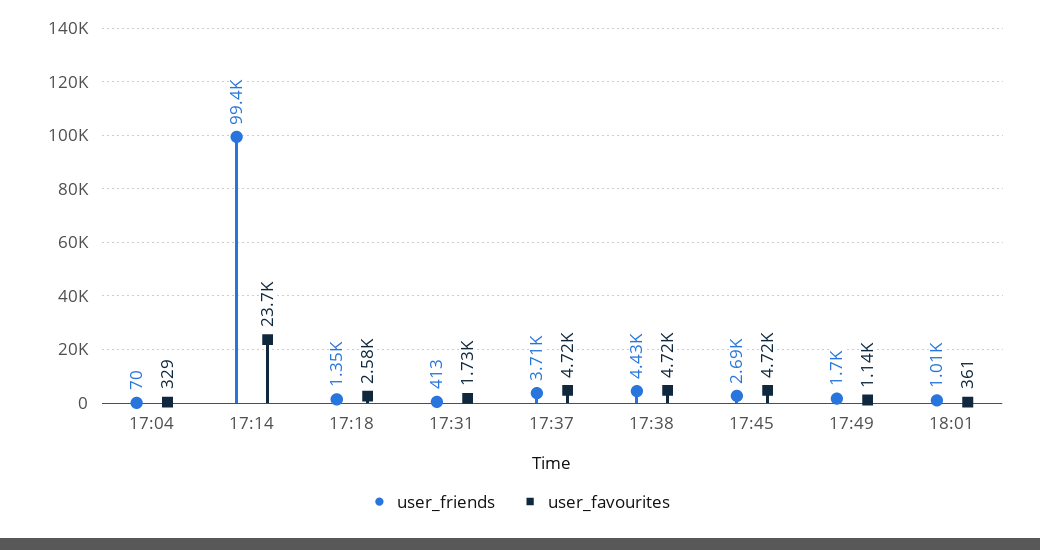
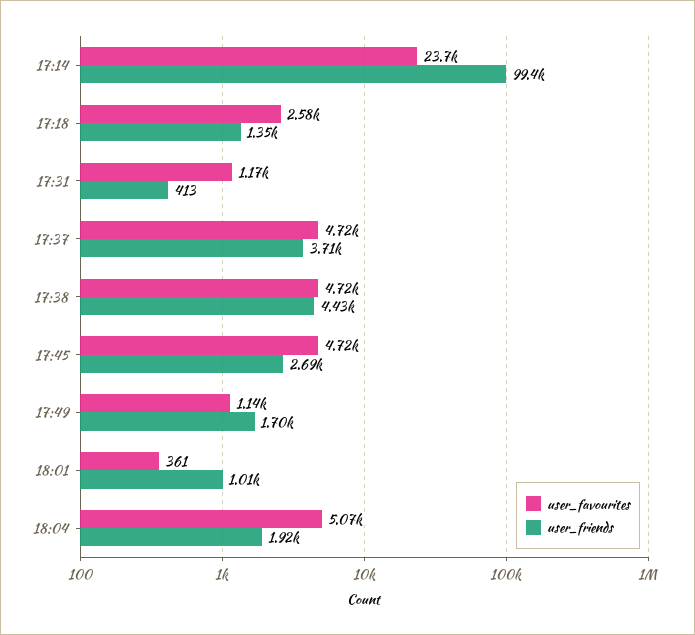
user_friends, 17:04: 70 -> none
user_favourites, 17:04: 329 -> none
user_favourites, 17:31: 1730 -> 1170
user_favourites, 18:04: none -> 5070
user_friends, 18:04: none -> 1920

